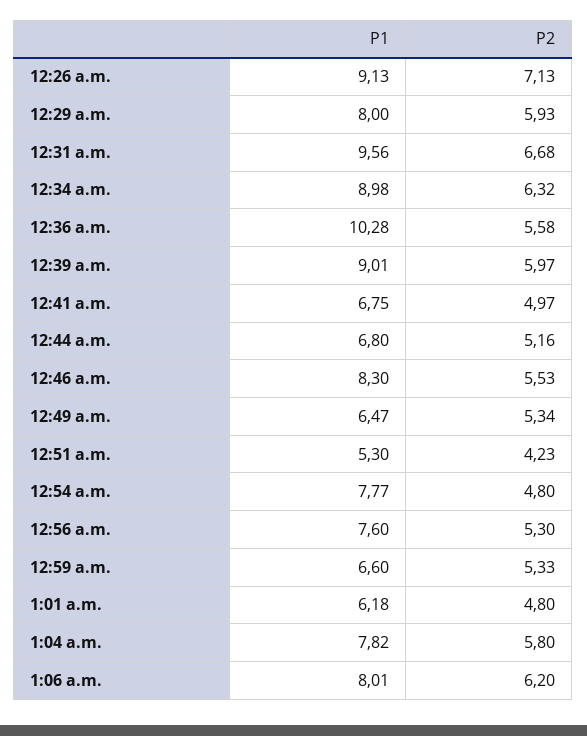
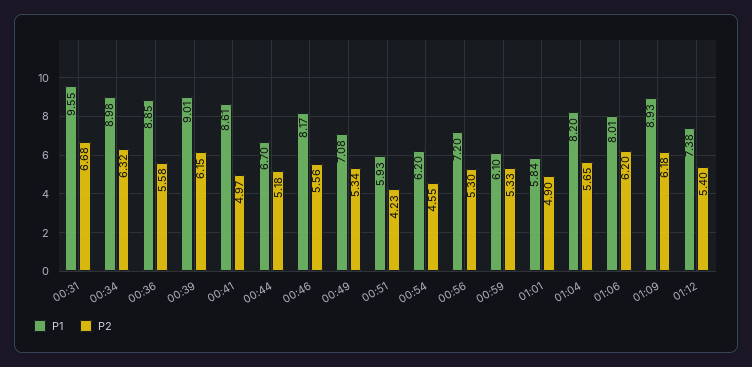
P1, 12:26 a.m.: 9.13 -> none
P2, 12:26 a.m.: 7.13 -> none
P1, 12:29 a.m.: 8 -> none
P2, 12:29 a.m.: 5.93 -> none
P1, 12:31 a.m.: 9.56 -> 9.55
P1, 12:36 a.m.: 10.28 -> 8.85
P2, 12:39 a.m.: 5.97 -> 6.15
P1, 12:41 a.m.: 6.75 -> 8.61
P1, 12:44 a.m.: 6.8 -> 6.7
P2, 12:44 a.m.: 5.16 -> 5.18
P1, 12:46 a.m.: 8.3 -> 8.17
P2, 12:46 a.m.: 5.53 -> 5.56
P1, 12:49 a.m.: 6.47 -> 7.08
P1, 12:51 a.m.: 5.3 -> 5.93
P1, 12:54 a.m.: 7.77 -> 6.2
P2, 12:54 a.m.: 4.8 -> 4.55
P1, 12:56 a.m.: 7.6 -> 7.2
P1, 12:59 a.m.: 6.6 -> 6.1
P1, 1:01 a.m.: 6.18 -> 5.84
P2, 1:01 a.m.: 4.8 -> 4.9
P1, 1:04 a.m.: 7.82 -> 8.2
P2, 1:04 a.m.: 5.8 -> 5.65
P1, 01:09: none -> 8.93
P2, 01:09: none -> 6.18
P1, 01:12: none -> 7.38
P2, 01:12: none -> 5.4

